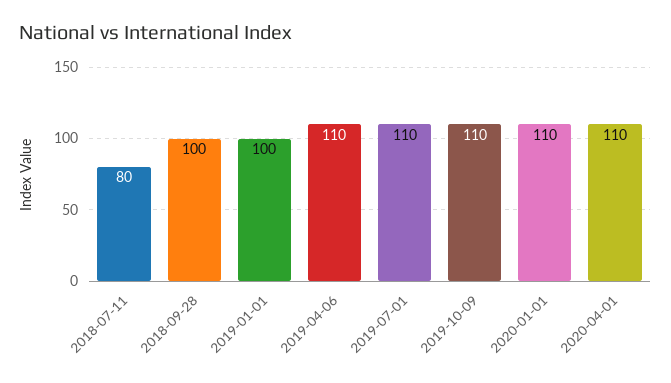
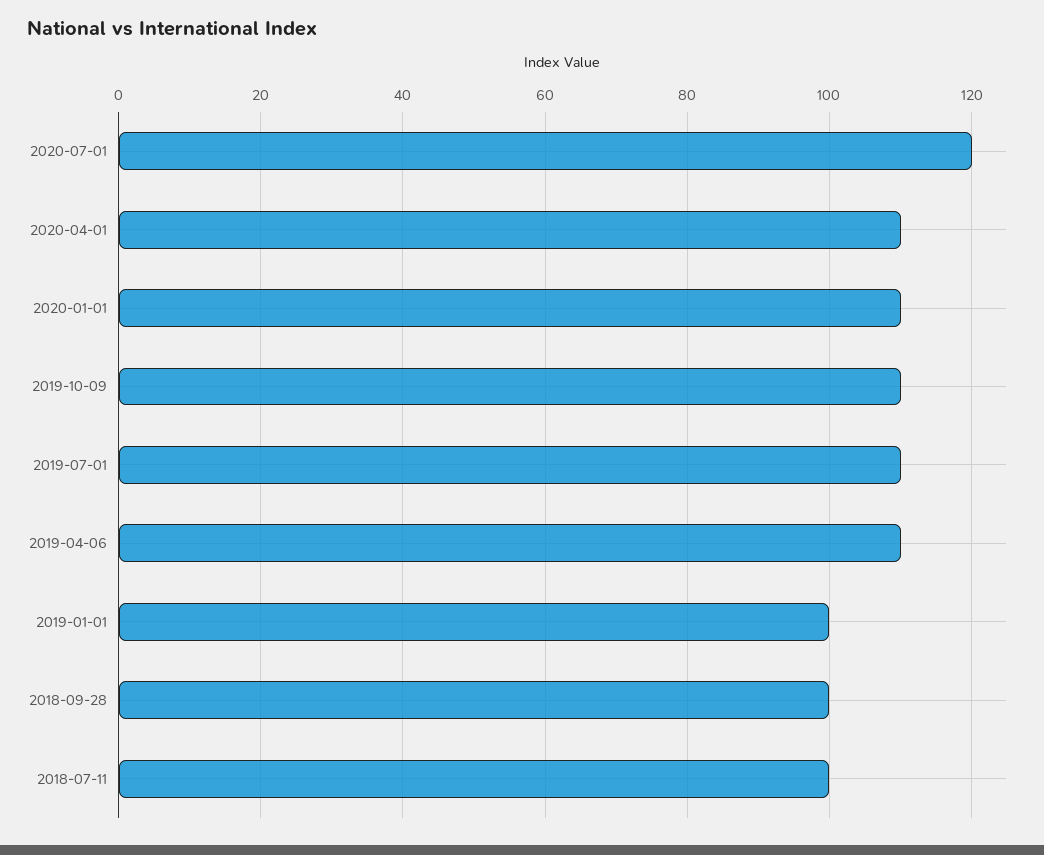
2018-07-11: 80 -> 100
2020-07-01: none -> 120

